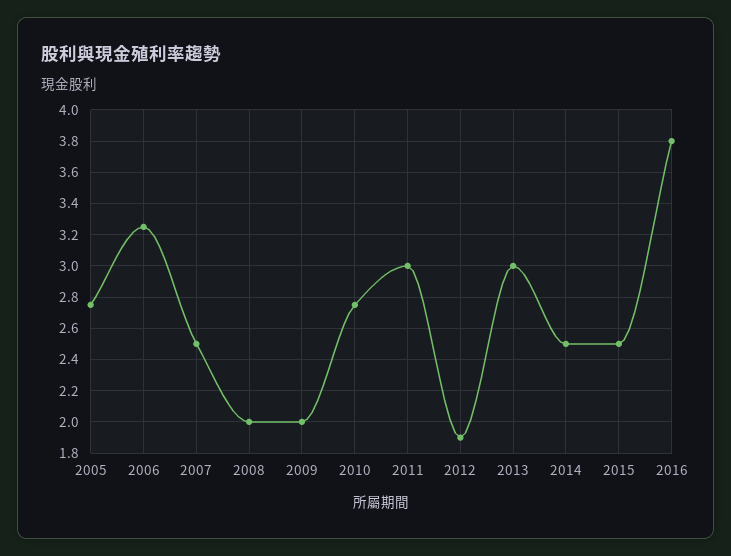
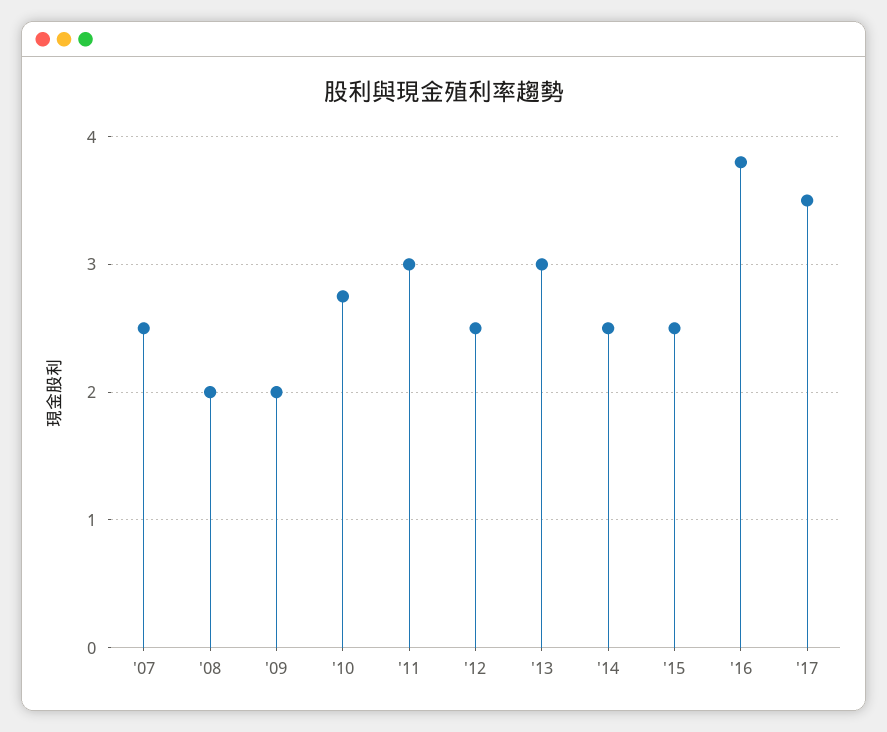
2005: 2.75 -> none
2006: 3.25 -> none
2012: 1.9 -> 2.5
'17: none -> 3.5

